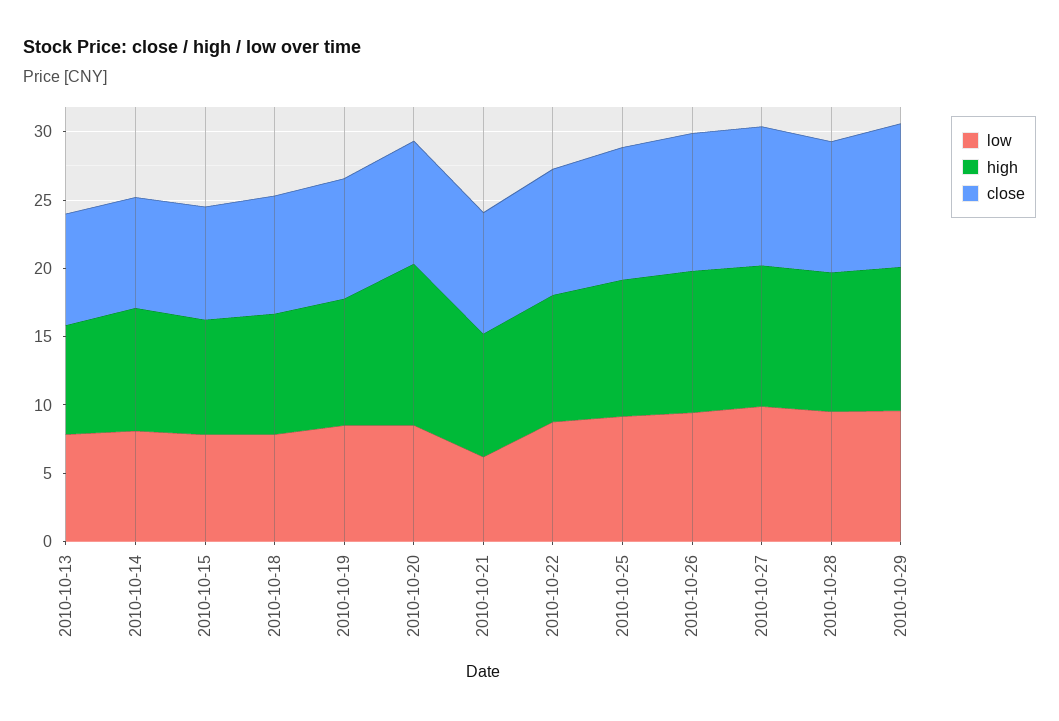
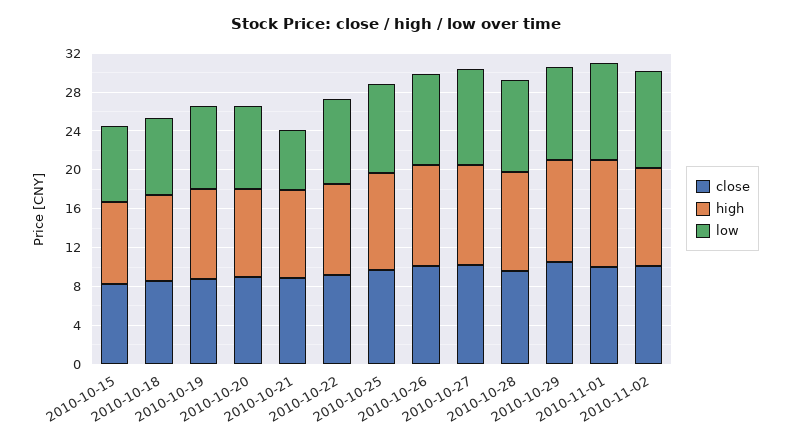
low, 2010-10-13: 8 -> none
high, 2010-10-13: 8 -> none
close, 2010-10-13: 8 -> none
low, 2010-10-14: 8 -> none
high, 2010-10-14: 9 -> none
close, 2010-10-14: 8 -> none
high, 2010-10-20: 12 -> 9
close, 2010-11-01: none -> 10
high, 2010-11-01: none -> 11
low, 2010-11-01: none -> 10
close, 2010-11-02: none -> 10
high, 2010-11-02: none -> 10
low, 2010-11-02: none -> 10

